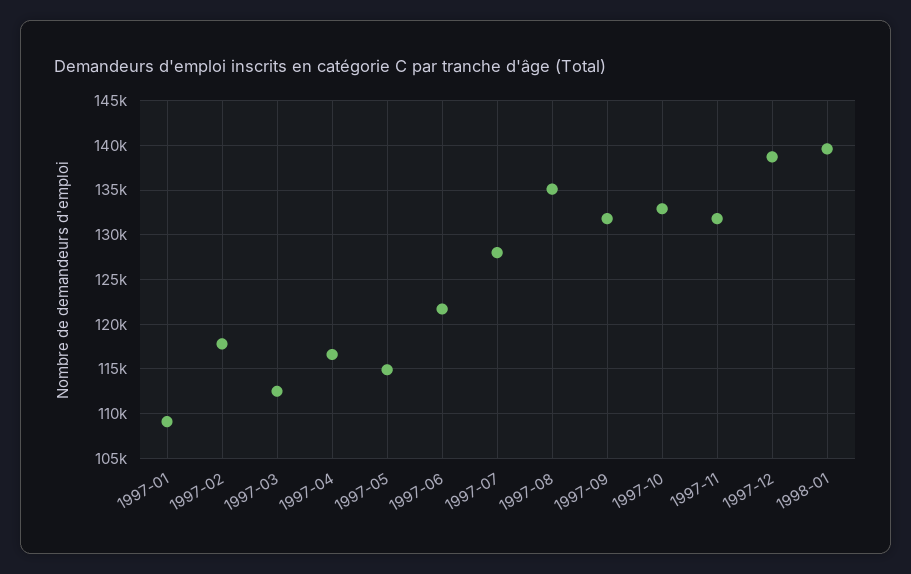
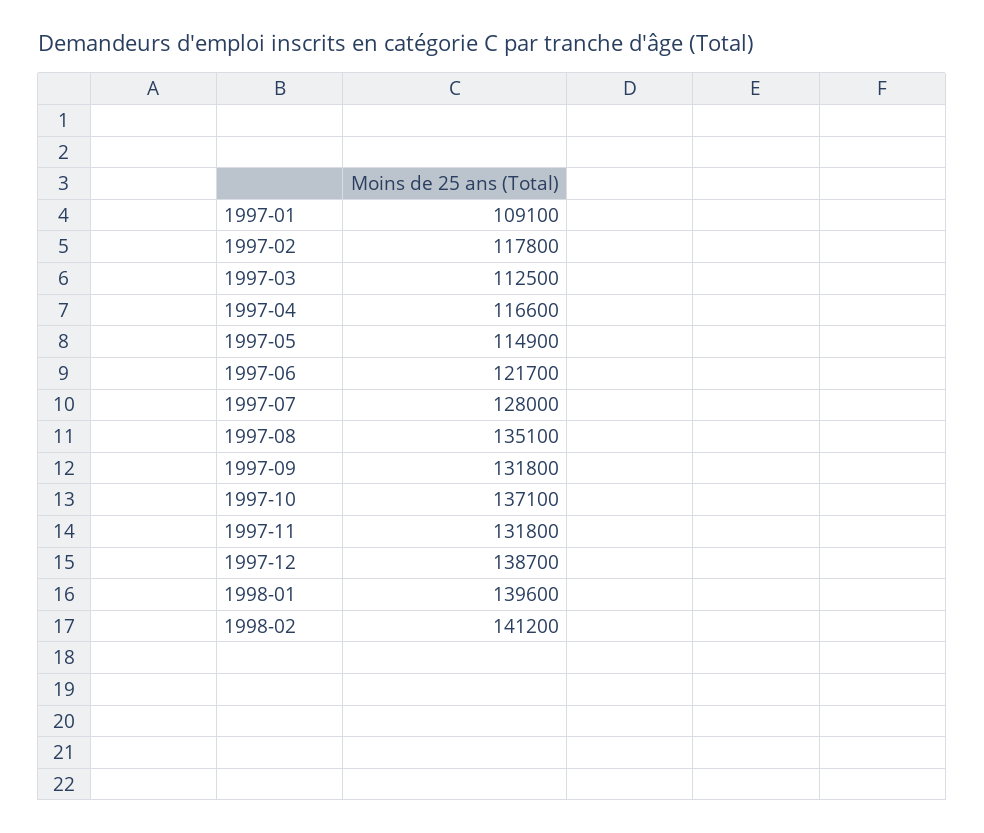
1997-10: 133000 -> 137100
1998-02: none -> 141200

